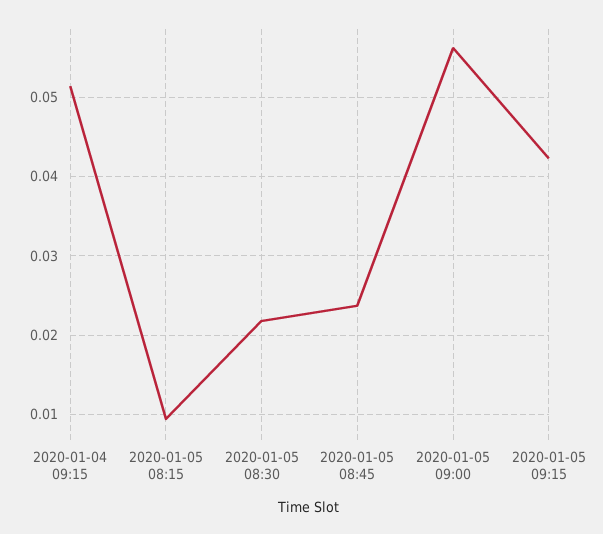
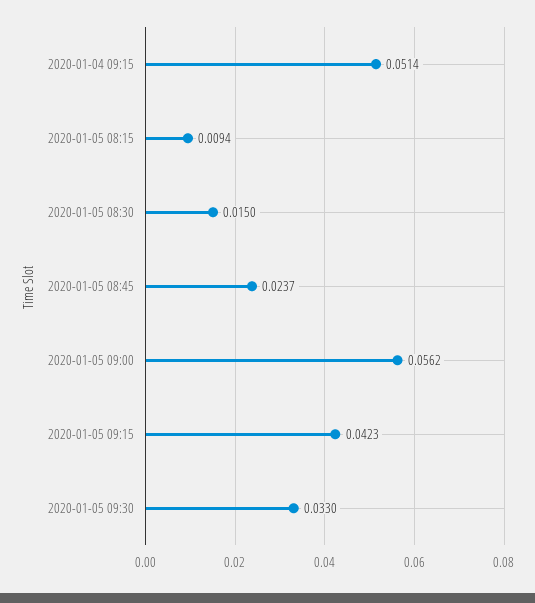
2020-01-05 08:30: 0.022 -> 0.015
2020-01-05 09:30: none -> 0.033

